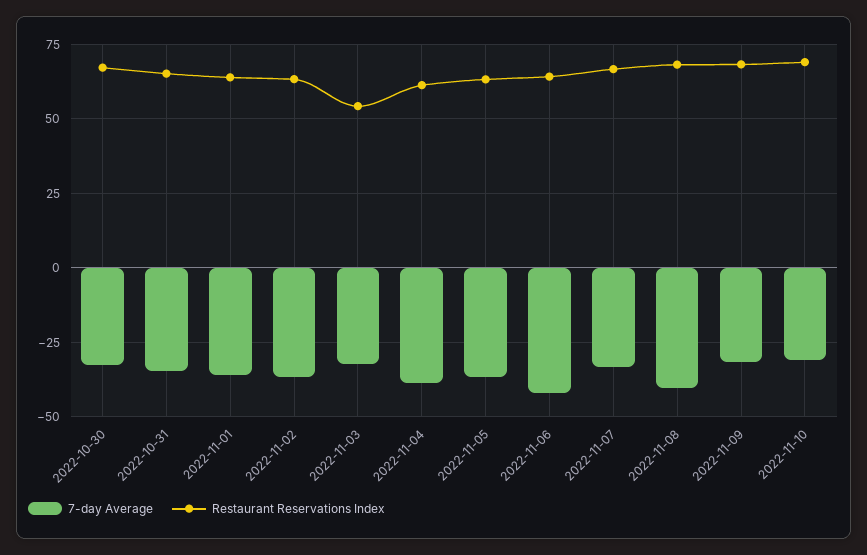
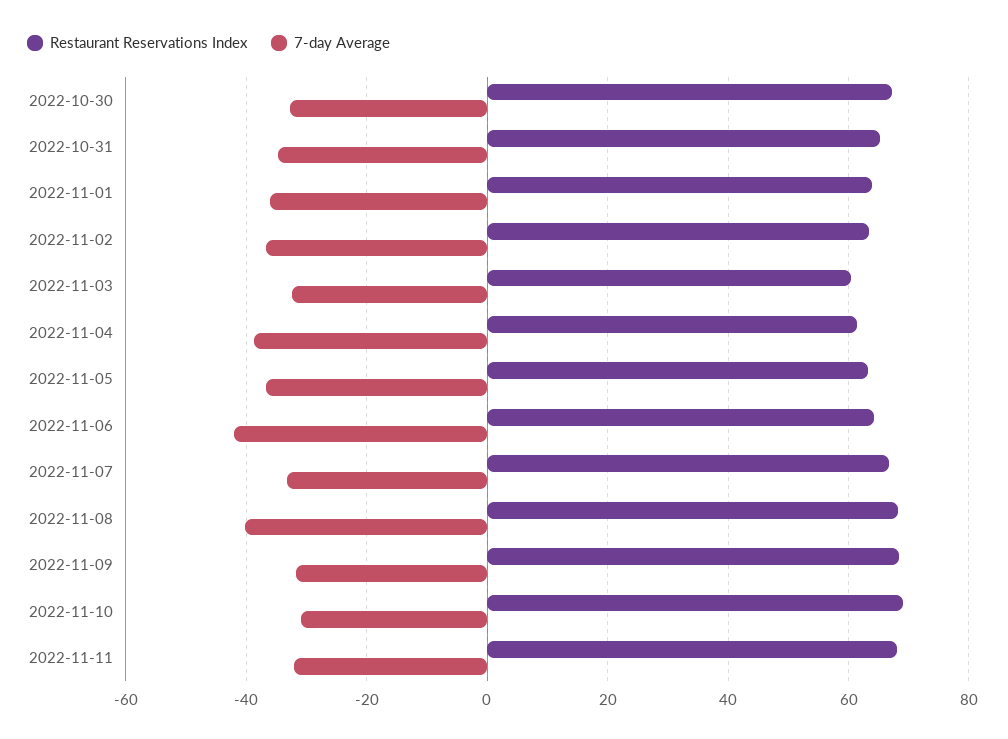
Restaurant Reservations Index, 2022-11-03: 55 -> 60
Restaurant Reservations Index, 2022-11-11: none -> 68
7-day Average, 2022-11-11: none -> -32

